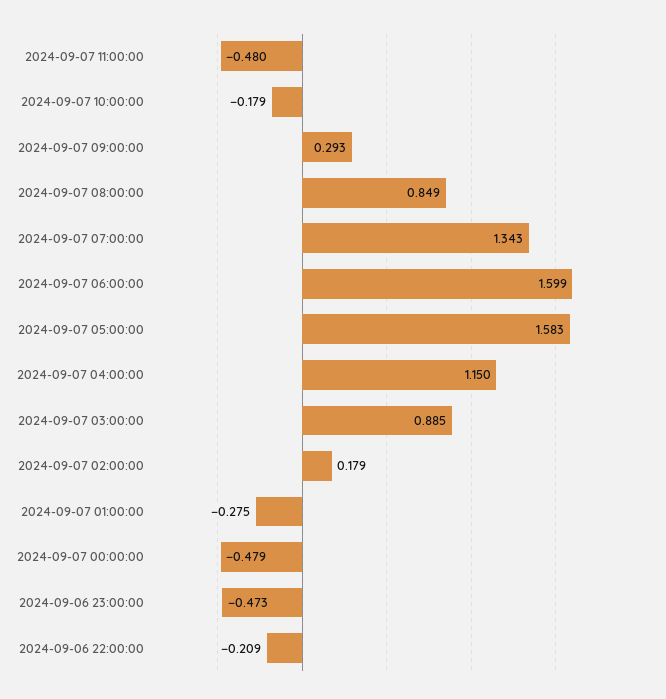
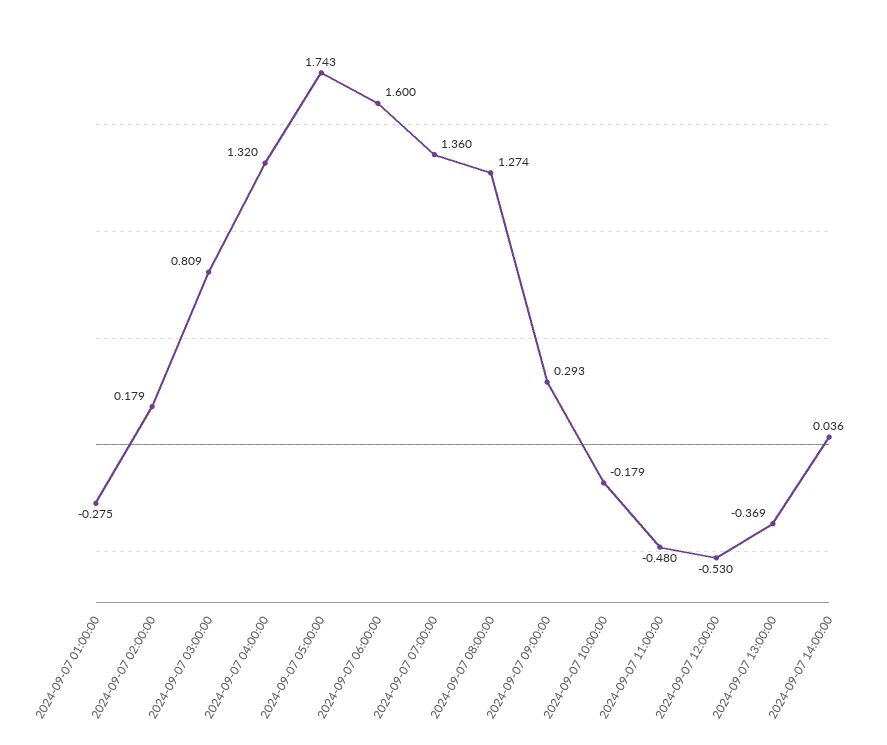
2024-09-07 08:00:00: 0.849 -> 1.274
2024-09-07 07:00:00: 1.343 -> 1.36
2024-09-07 06:00:00: 1.599 -> 1.6
2024-09-07 05:00:00: 1.583 -> 1.743
2024-09-07 04:00:00: 1.15 -> 1.32
2024-09-07 03:00:00: 0.885 -> 0.809
2024-09-07 00:00:00: -0.479 -> none
2024-09-06 23:00:00: -0.473 -> none
2024-09-06 22:00:00: -0.209 -> none
2024-09-07 12:00:00: none -> -0.53
2024-09-07 13:00:00: none -> -0.369
2024-09-07 14:00:00: none -> 0.036

